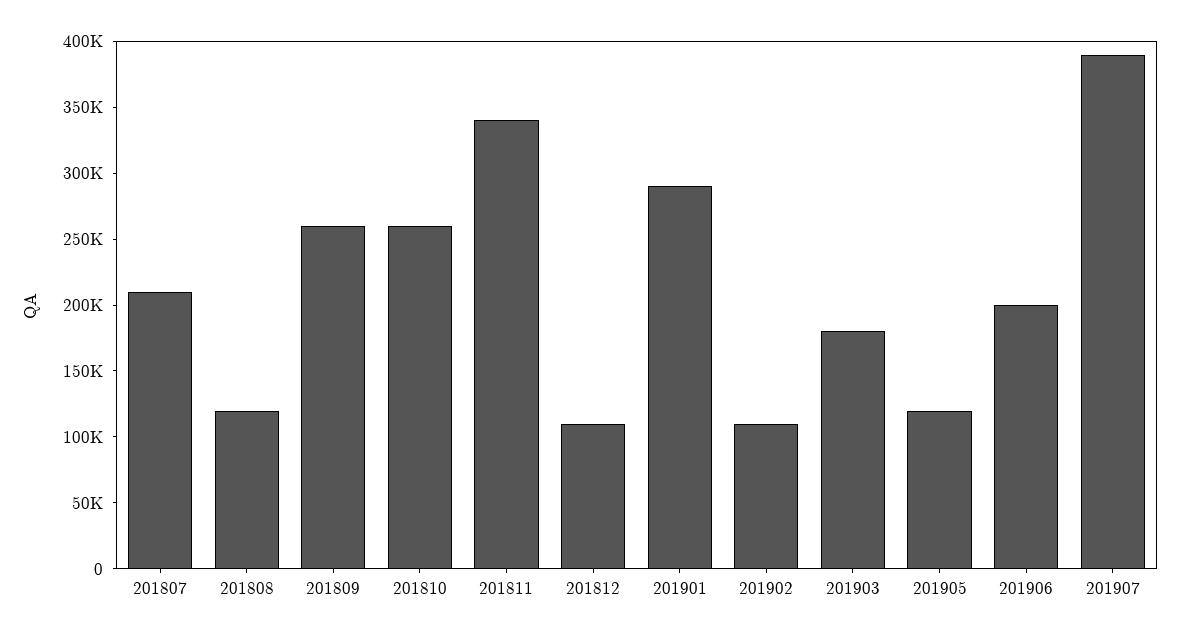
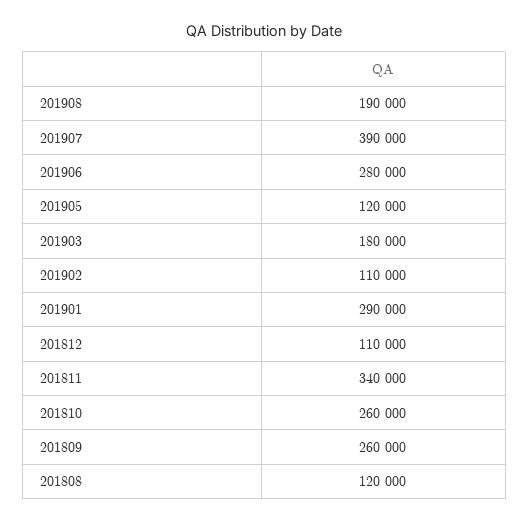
201807: 210000 -> none
201906: 200000 -> 280000
201908: none -> 190000

